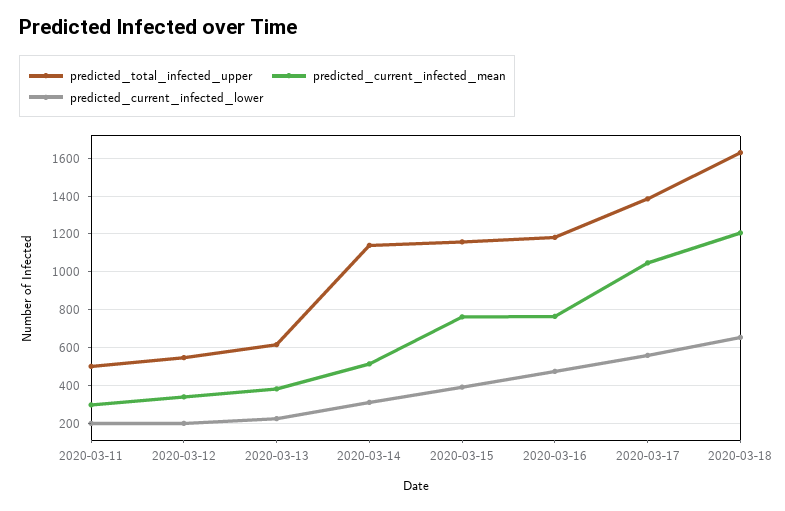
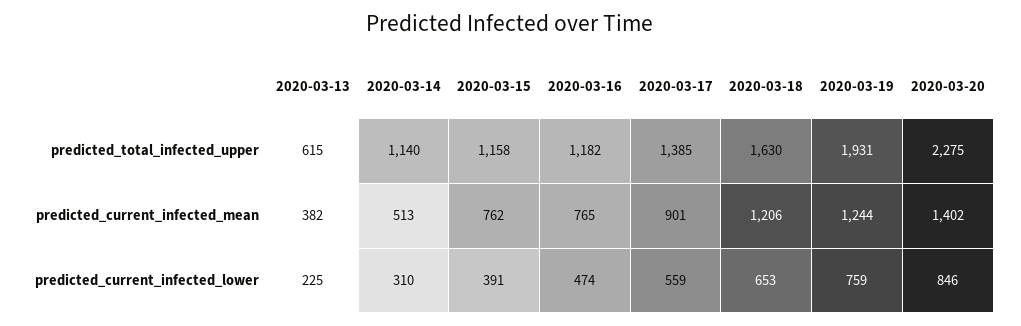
predicted_total_infected_upper, 2020-03-11: 500 -> none
predicted_current_infected_mean, 2020-03-11: 300 -> none
predicted_current_infected_lower, 2020-03-11: 200 -> none
predicted_total_infected_upper, 2020-03-12: 550 -> none
predicted_current_infected_mean, 2020-03-12: 350 -> none
predicted_current_infected_lower, 2020-03-12: 200 -> none
predicted_current_infected_mean, 2020-03-17: 1050 -> 901
predicted_total_infected_upper, 2020-03-19: none -> 1931
predicted_total_infected_upper, 2020-03-20: none -> 2275
predicted_current_infected_mean, 2020-03-19: none -> 1244
predicted_current_infected_mean, 2020-03-20: none -> 1402
predicted_current_infected_lower, 2020-03-19: none -> 759
predicted_current_infected_lower, 2020-03-20: none -> 846

